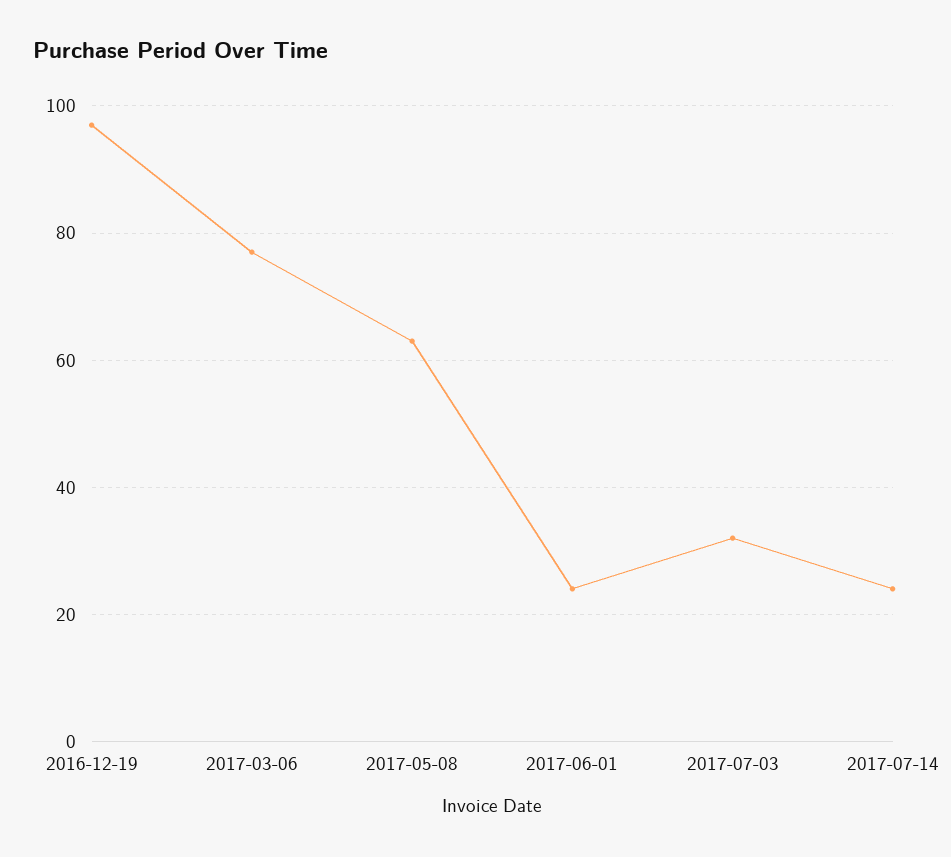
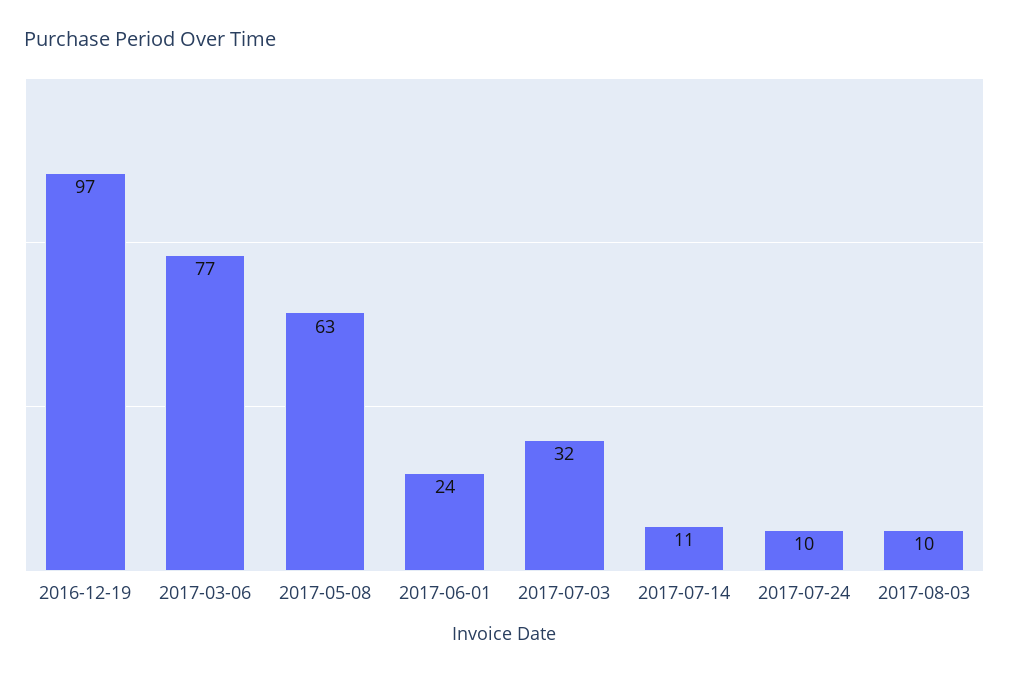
2017-07-14: 25 -> 11
2017-07-24: none -> 10
2017-08-03: none -> 10

